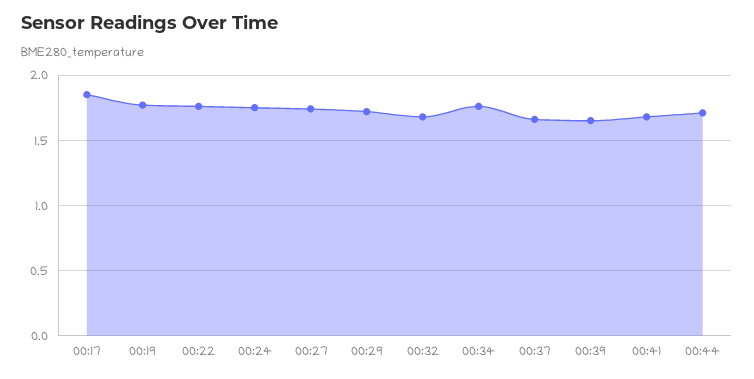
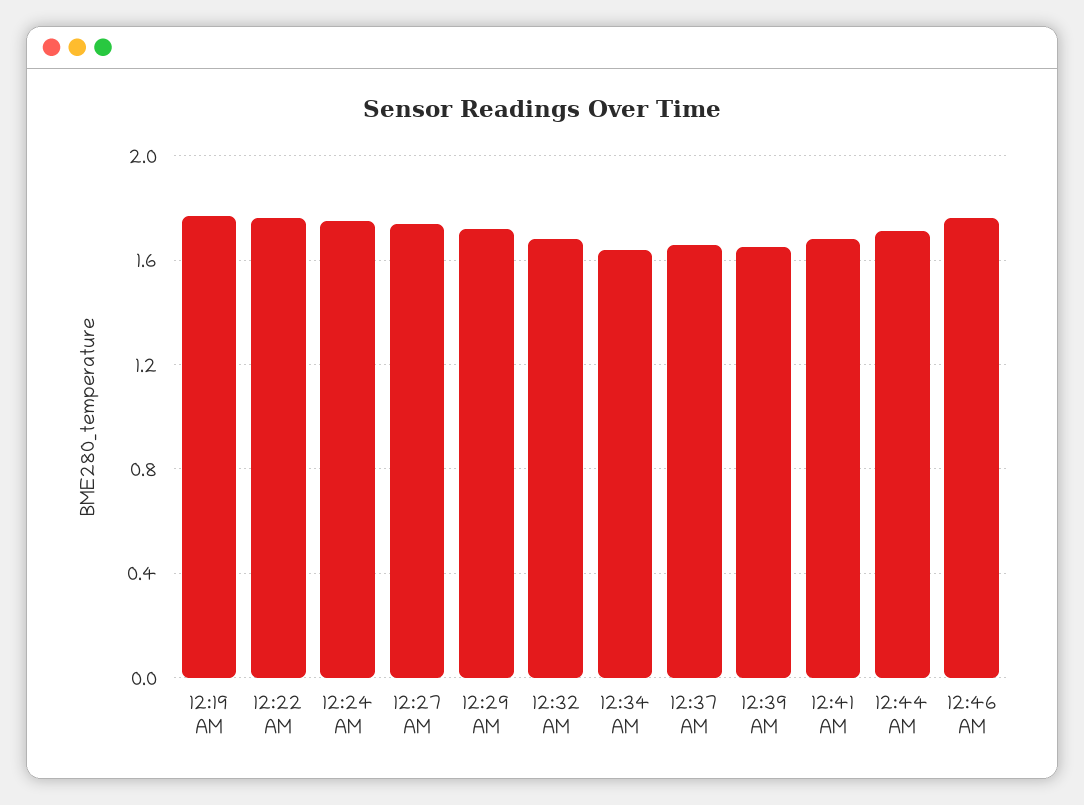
00:17: 1.85 -> none
00:34: 1.75 -> 1.65
12:46 AM: none -> 1.75

